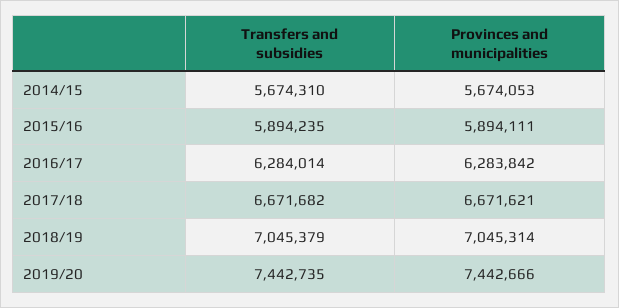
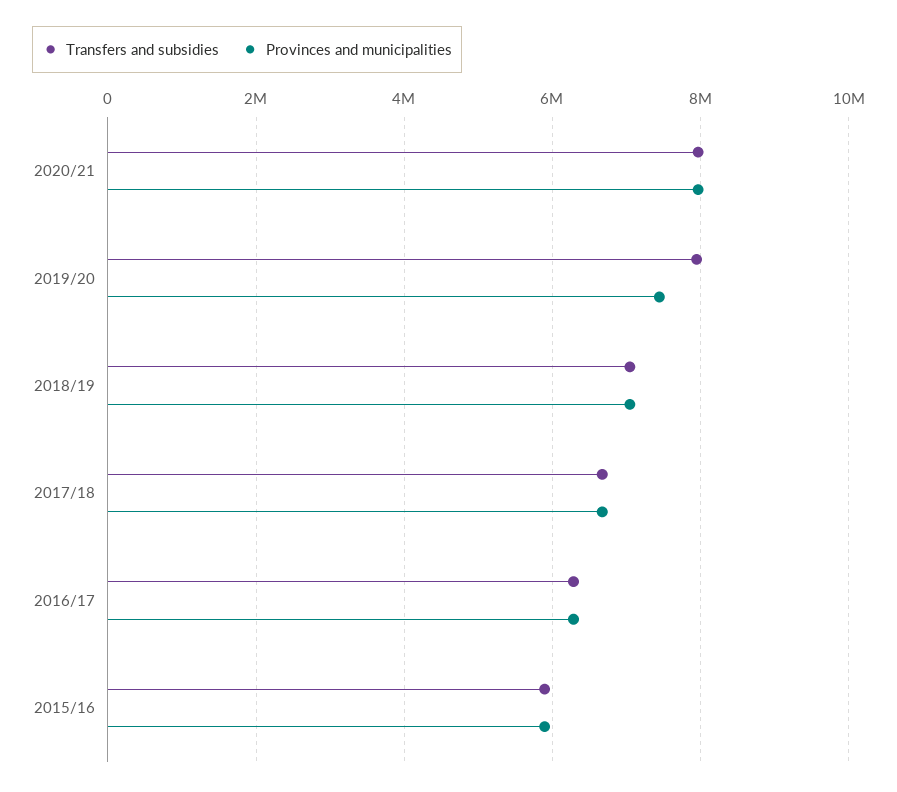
Transfers and subsidies, 2014/15: 5674310 -> none
Provinces and municipalities, 2014/15: 5674053 -> none
Transfers and subsidies, 2019/20: 7442735 -> 8000000
Transfers and subsidies, 2020/21: none -> 8000000
Provinces and municipalities, 2020/21: none -> 8000000

